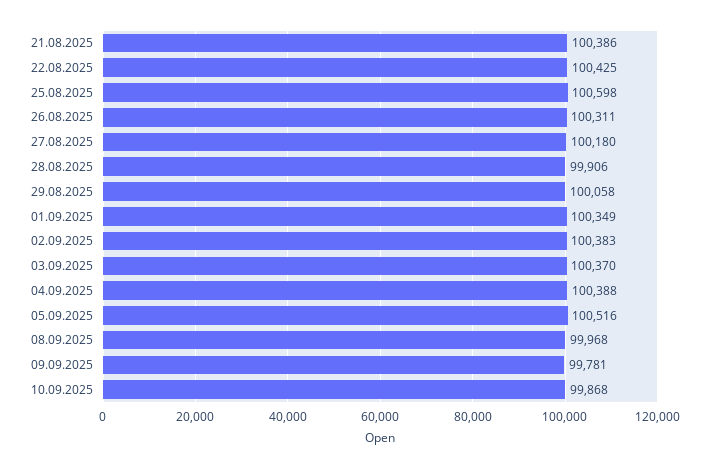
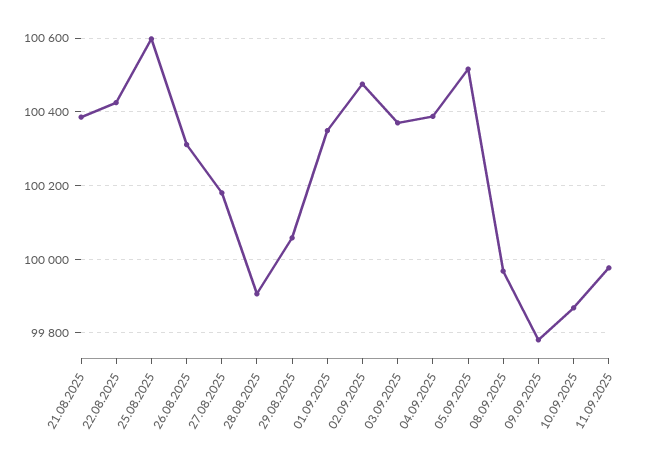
02.09.2025: 100383 -> 100480
11.09.2025: none -> 99980

